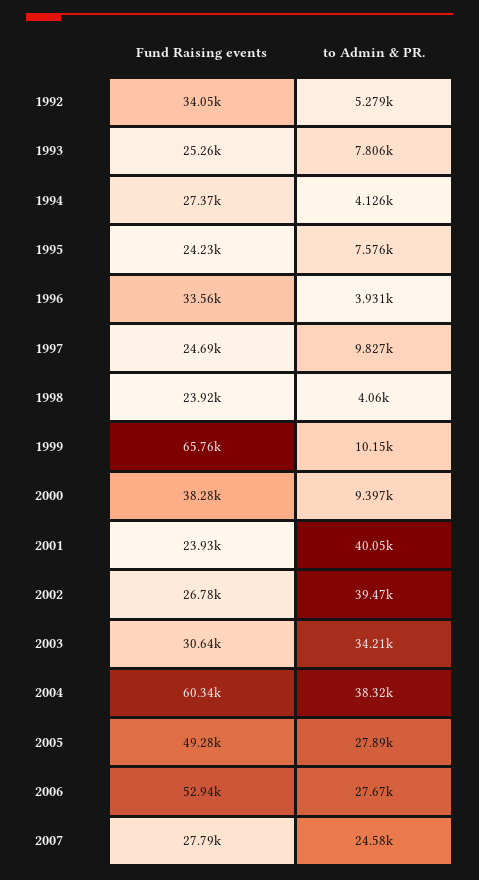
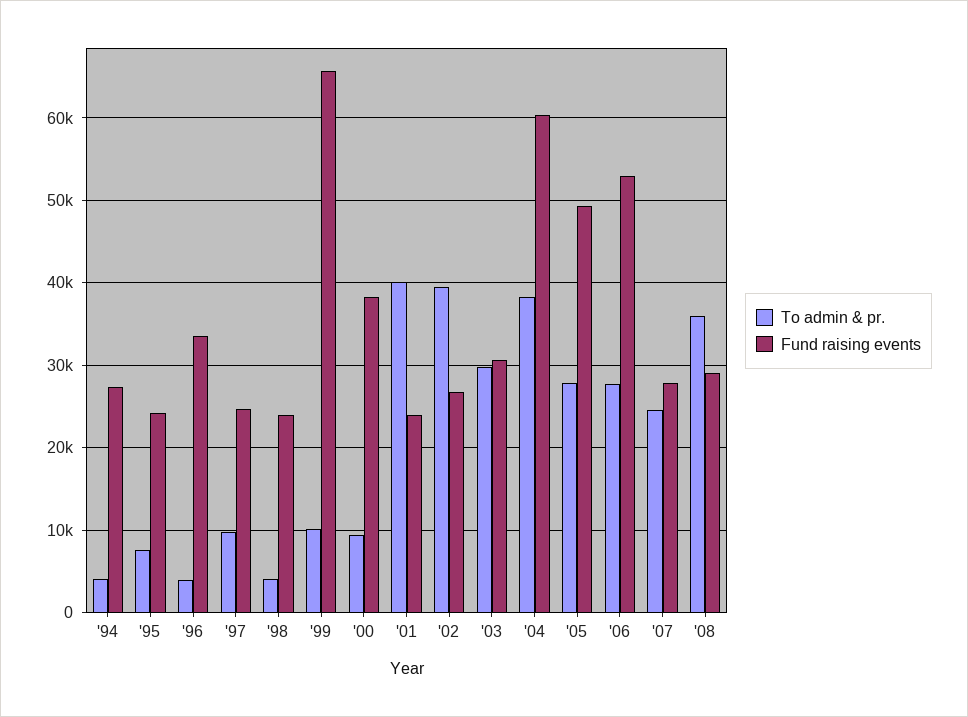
Fund Raising events, 1992: 34050 -> none
to Admin & PR., 1992: 5279 -> none
Fund Raising events, 1993: 25260 -> none
to Admin & PR., 1993: 7806 -> none
to Admin & PR., 2003: 34210 -> 30000
to Admin & PR., '08: none -> 36000
Fund Raising events, '08: none -> 29000

